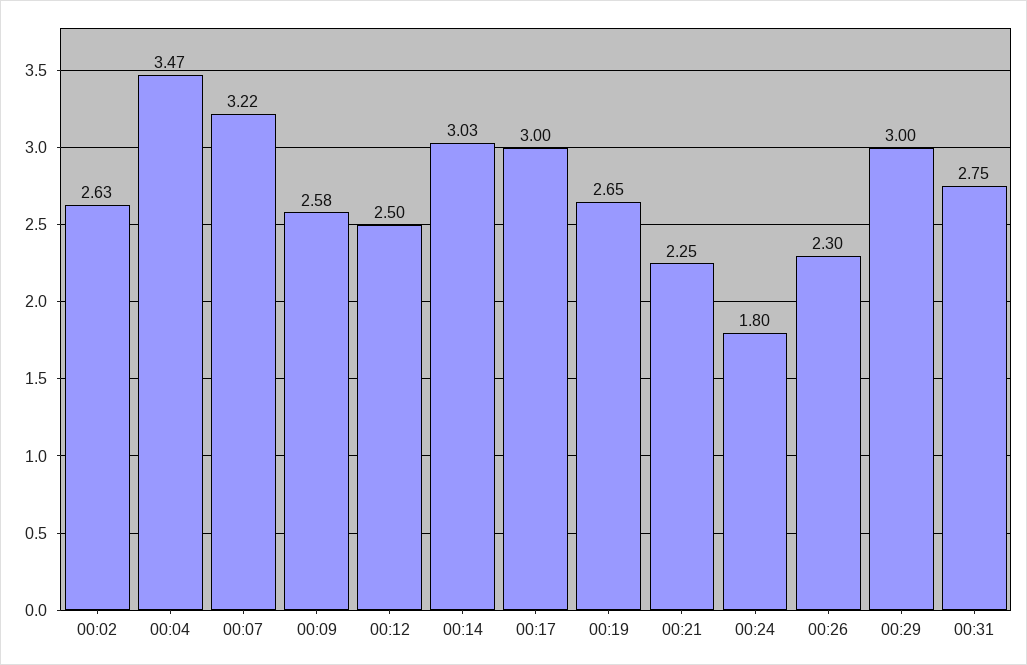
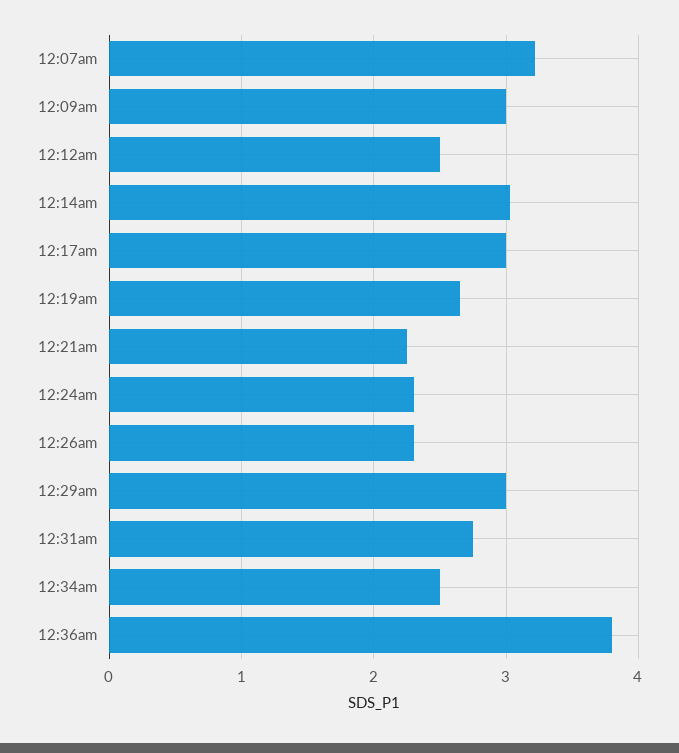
00:02: 2.63 -> none
00:04: 3.47 -> none
00:09: 2.58 -> 3
00:24: 1.8 -> 2.3
12:34am: none -> 2.5
12:36am: none -> 3.8

